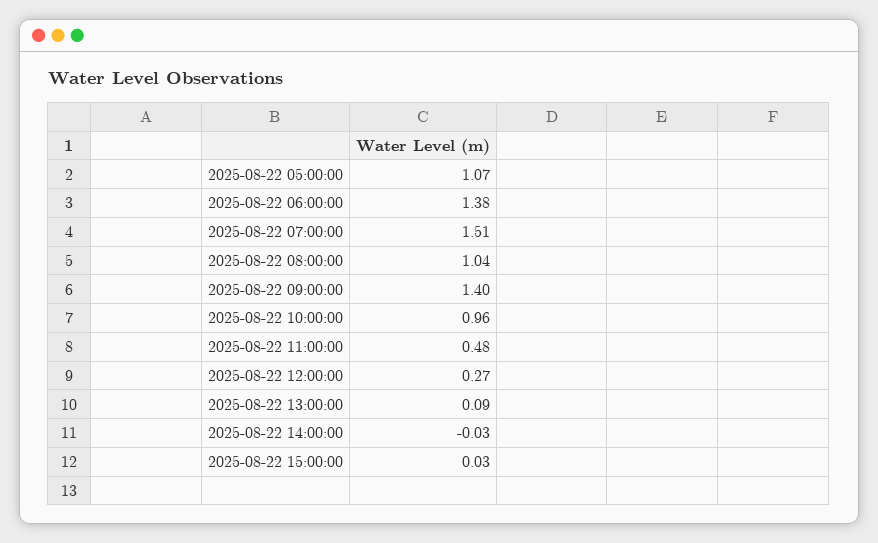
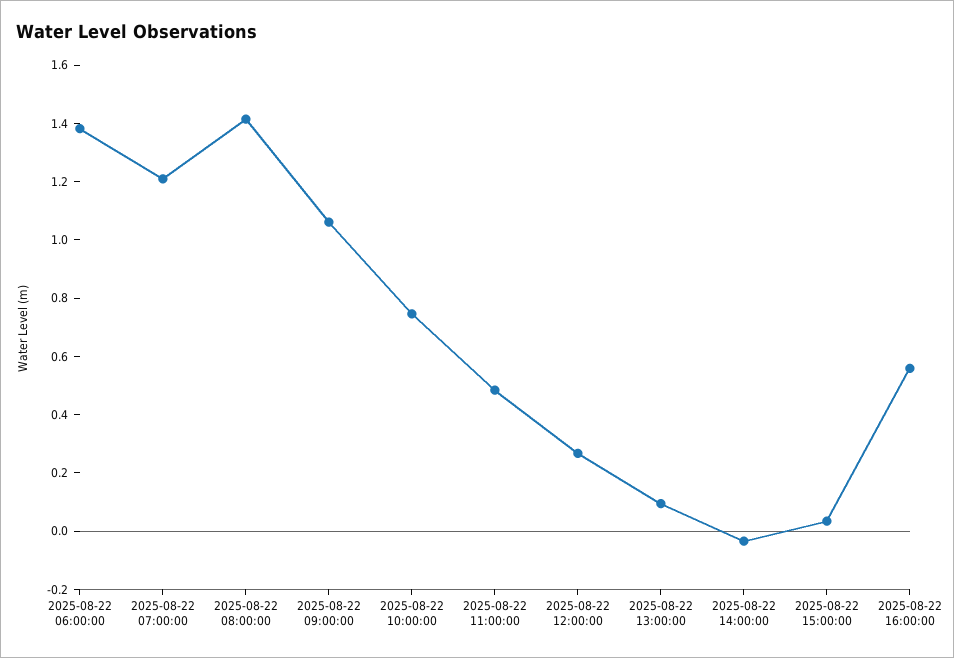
2025-08-22 05:00:00: 1.07 -> none
2025-08-22 07:00:00: 1.51 -> 1.2
2025-08-22 08:00:00: 1.04 -> 1.4
2025-08-22 09:00:00: 1.4 -> 1.05
2025-08-22 10:00:00: 0.96 -> 0.75
2025-08-22 16:00:00: none -> 0.55

